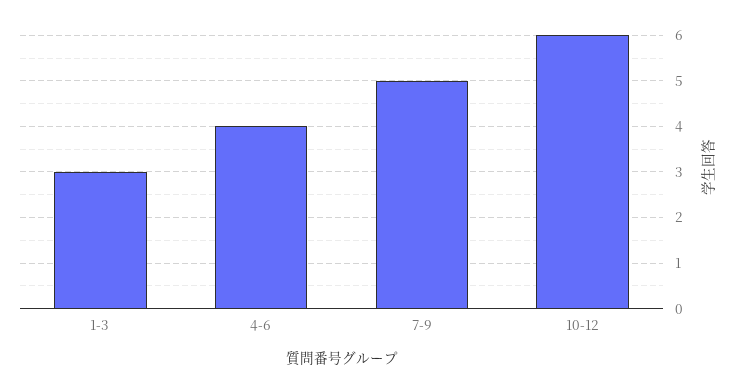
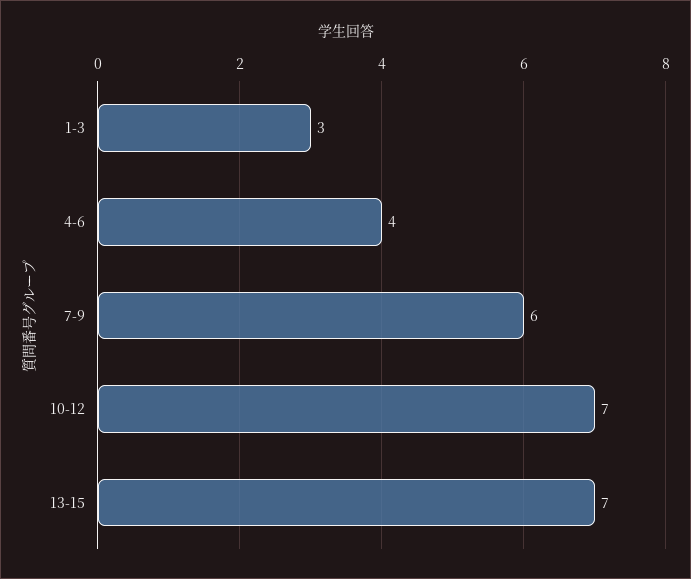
7-9: 5 -> 6
10-12: 6 -> 7
13-15: none -> 7

